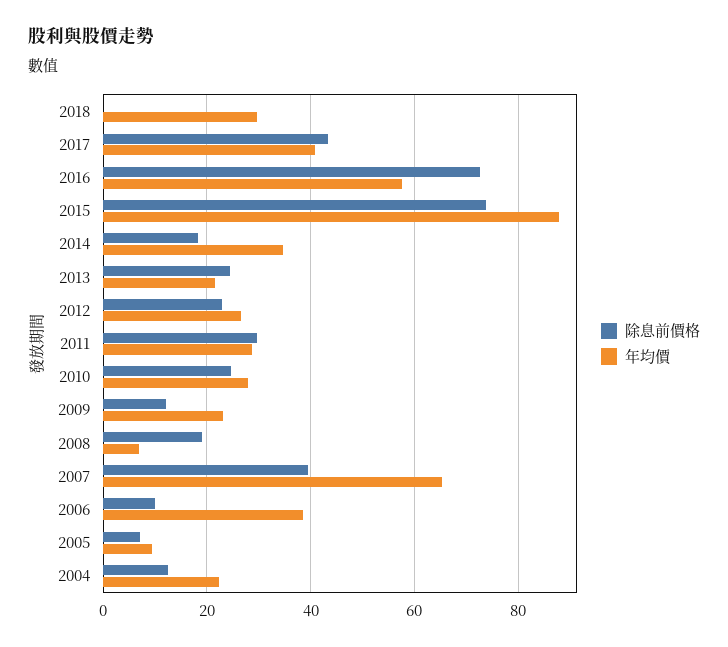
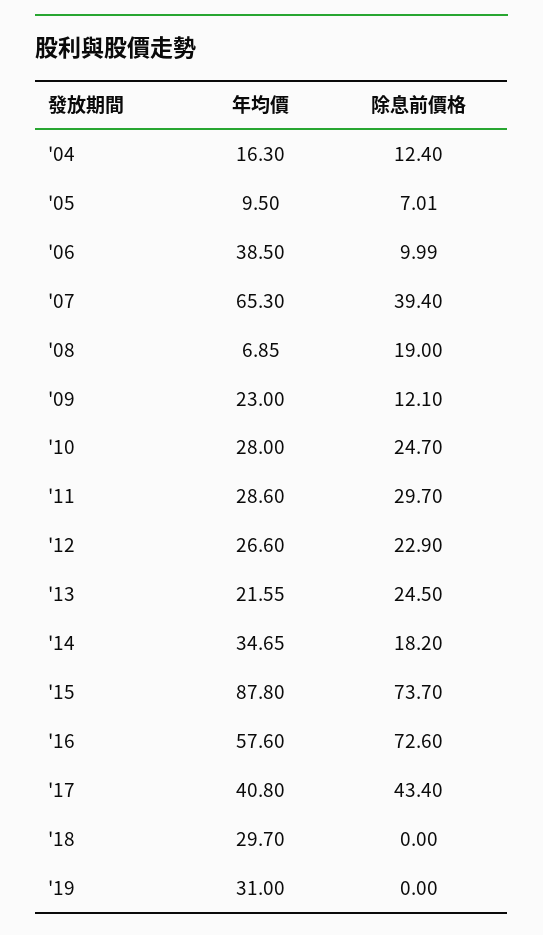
年均價, 2004: 22 -> 16.3
年均價, '19: none -> 31
除息前價格, '19: none -> 0

